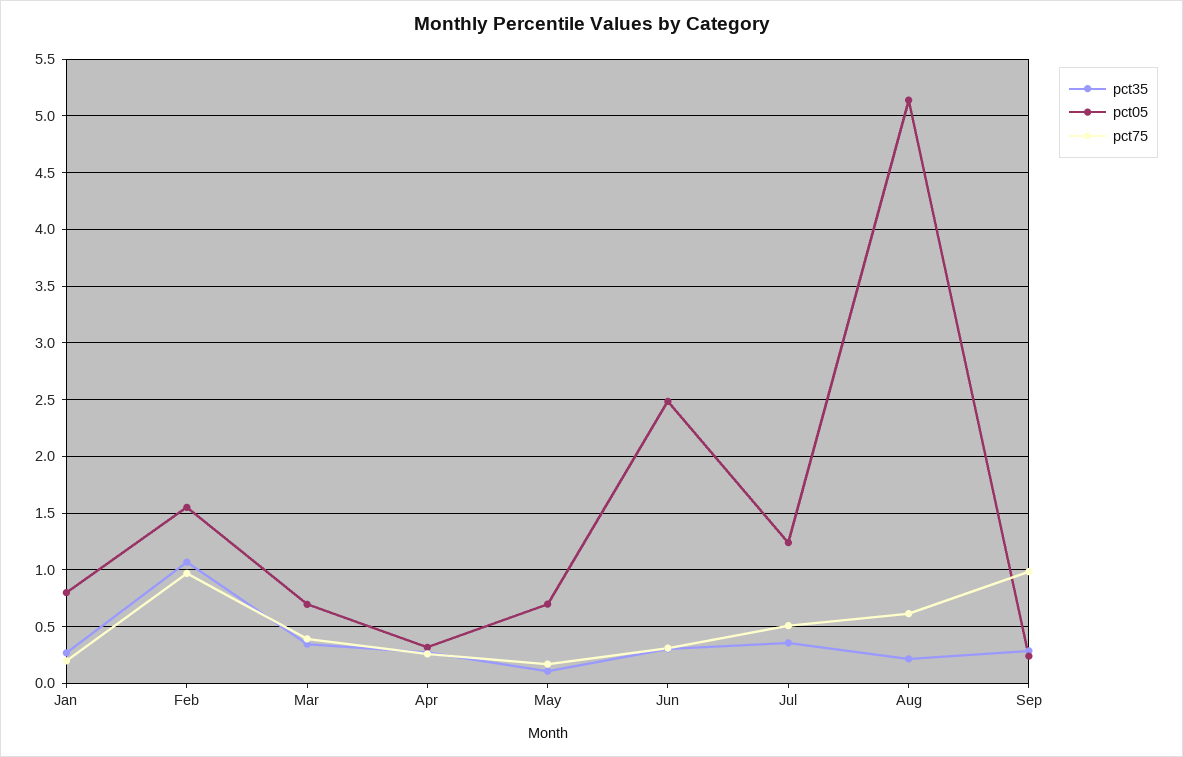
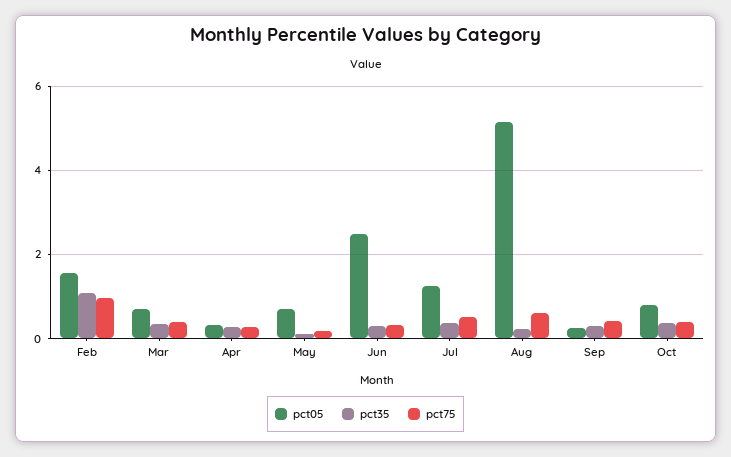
pct35, Jan: 0.3 -> none
pct05, Jan: 0.8 -> none
pct75, Jan: 0.2 -> none
pct75, Sep: 1 -> 0.4
pct05, Oct: none -> 0.8
pct35, Oct: none -> 0.4
pct75, Oct: none -> 0.4

